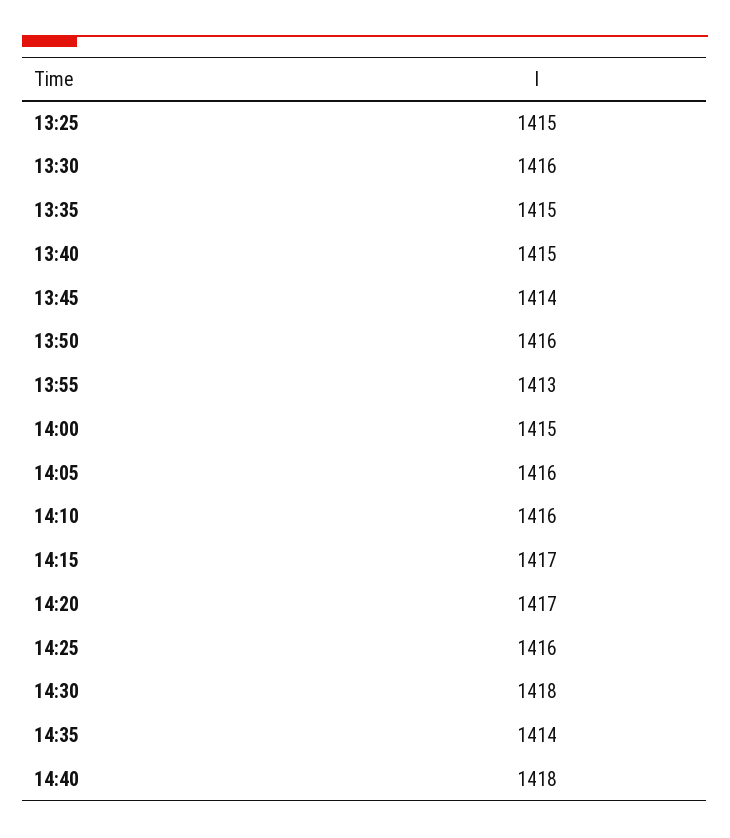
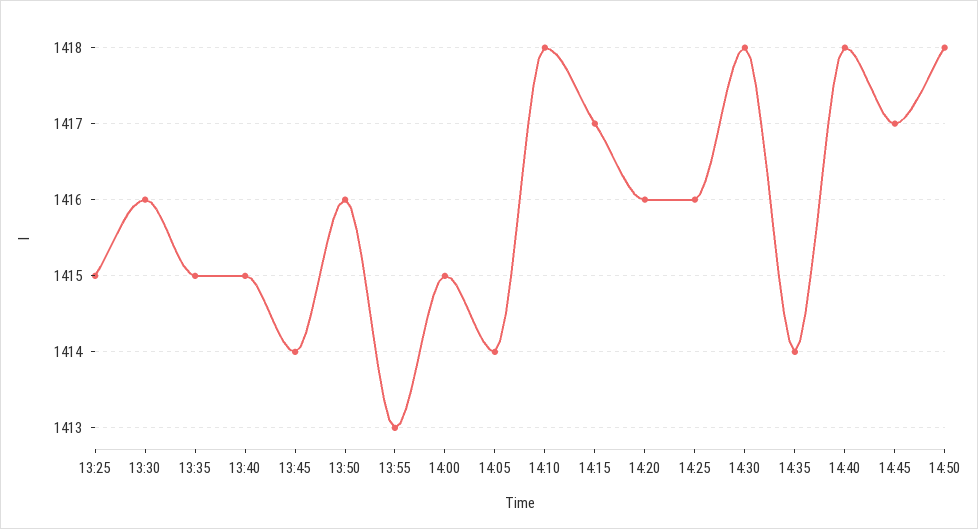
14:05: 1416 -> 1414
14:10: 1416 -> 1418
14:20: 1417 -> 1416
14:45: none -> 1417
14:50: none -> 1418

